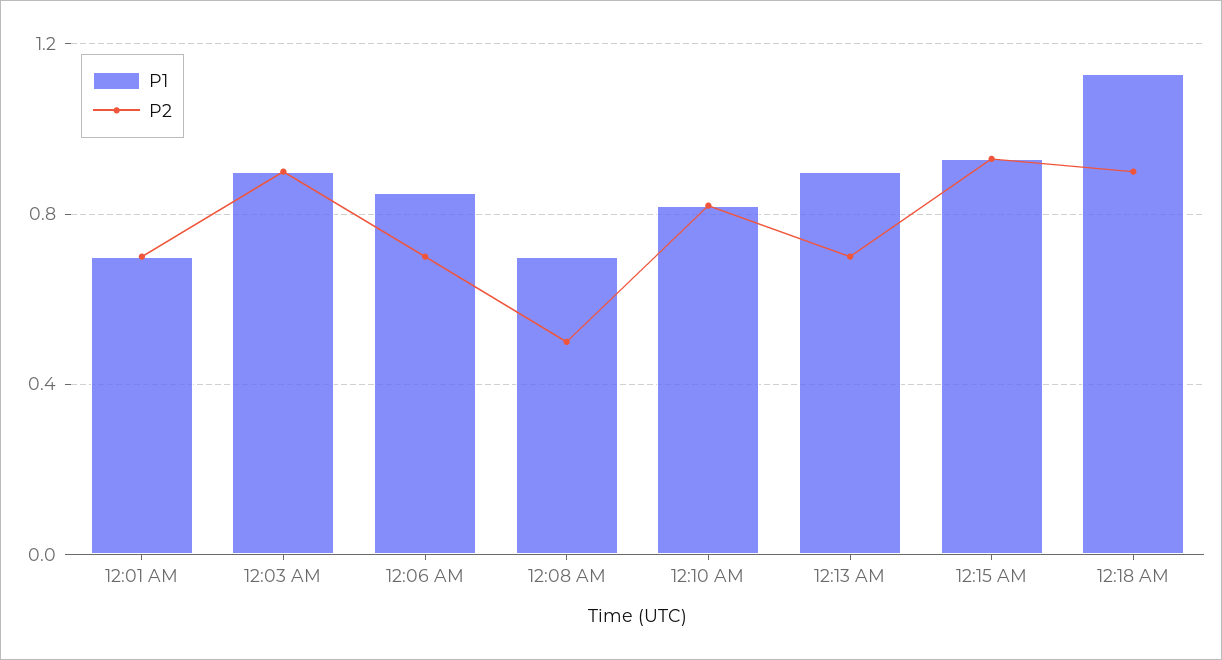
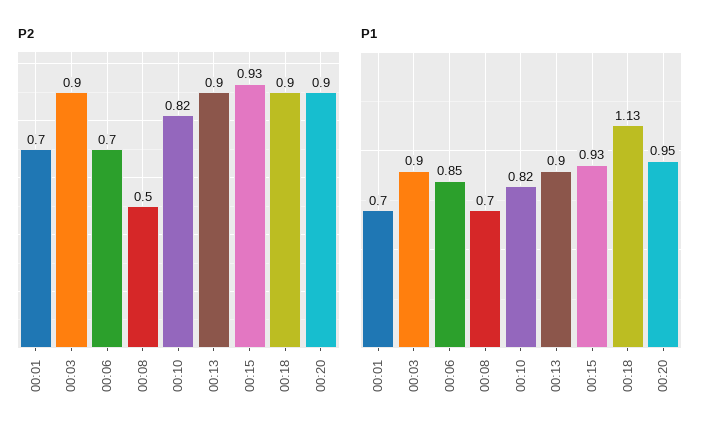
P2, 12:13 AM: 0.7 -> 0.9
P2, 00:20: none -> 0.9
P1, 00:20: none -> 0.95

